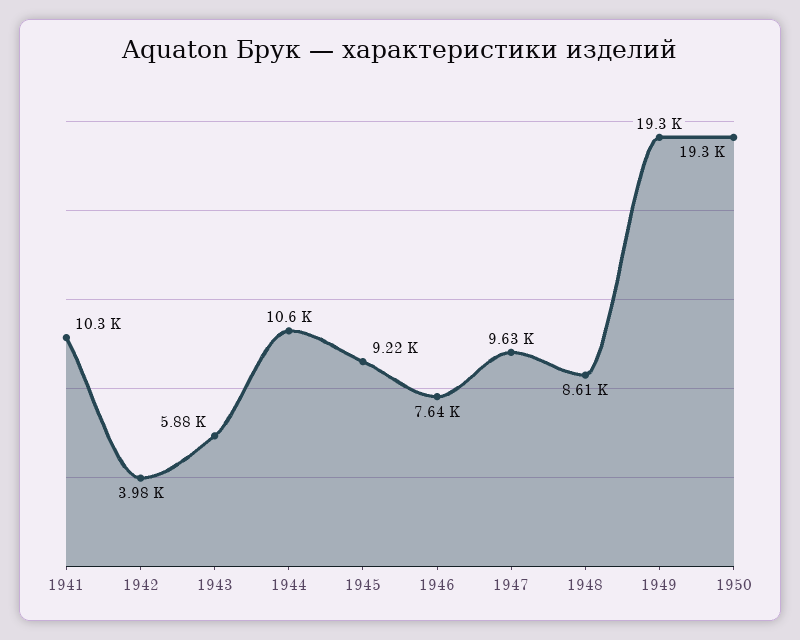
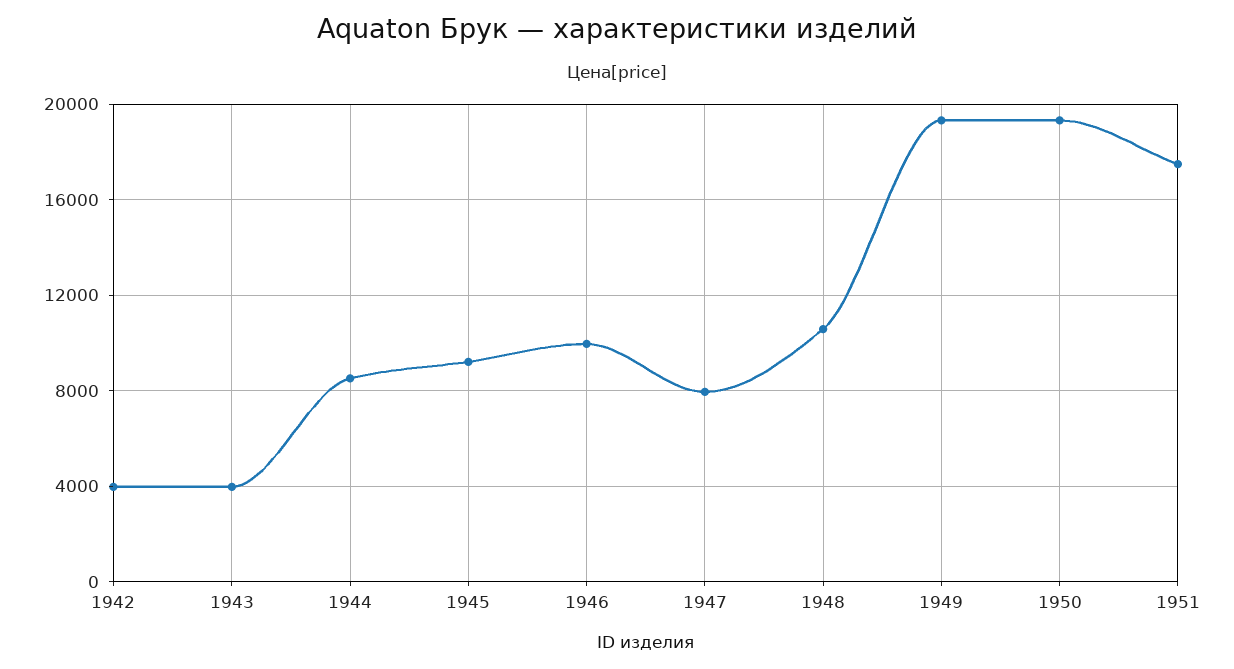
1941: 10300 -> none
1943: 5880 -> 4000
1944: 10600 -> 8500
1946: 7640 -> 10000
1947: 9630 -> 8000
1948: 8610 -> 10500
1951: none -> 17500

